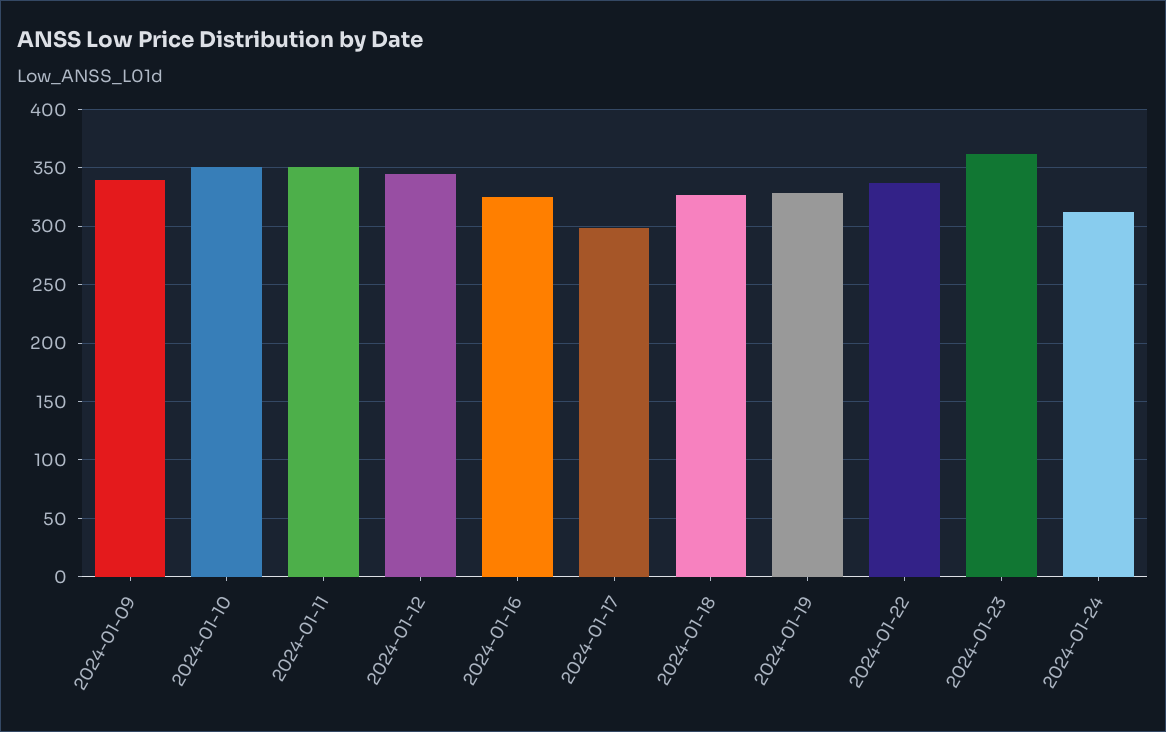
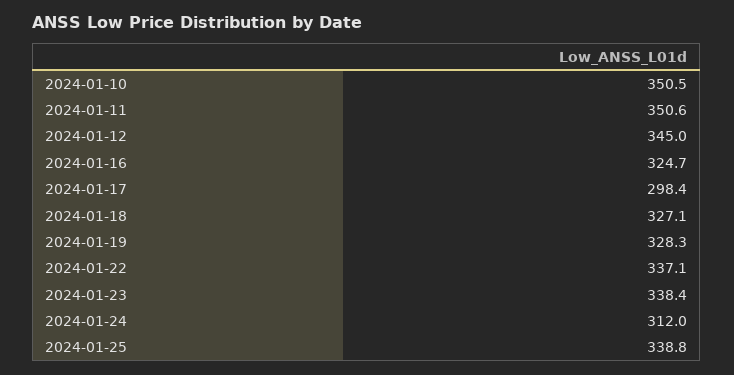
2024-01-09: 340 -> none
2024-01-23: 360 -> 338.4
2024-01-25: none -> 338.8

